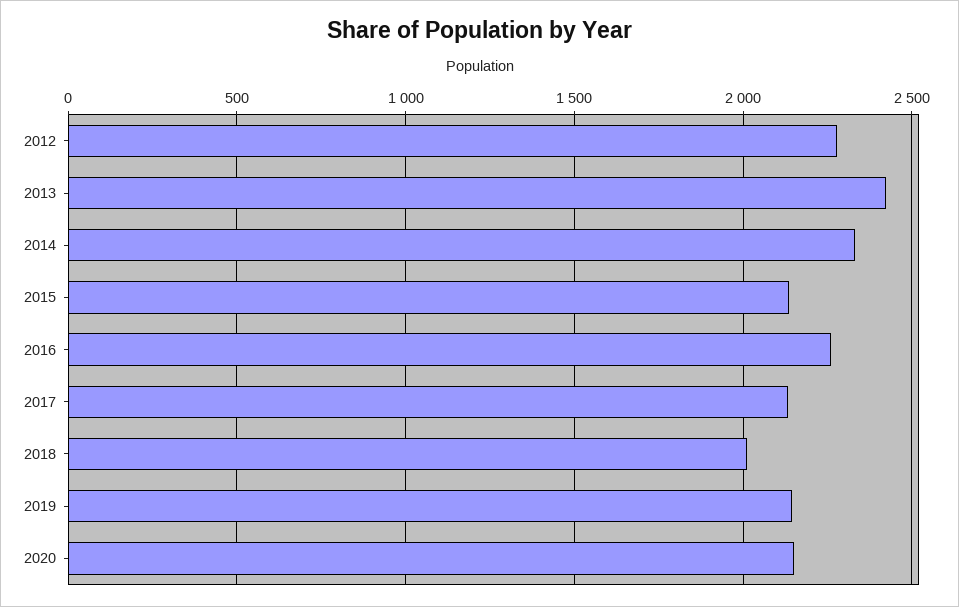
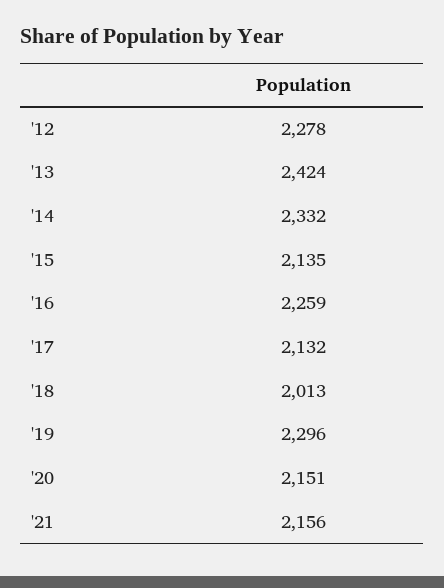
2019: 2150 -> 2296
'21: none -> 2156

